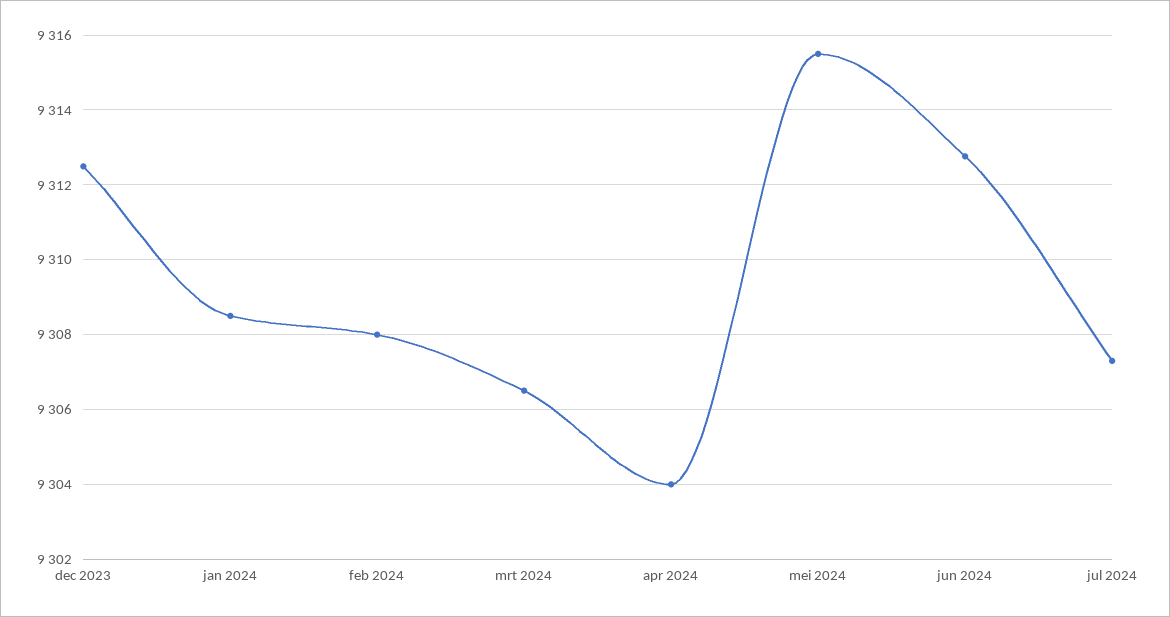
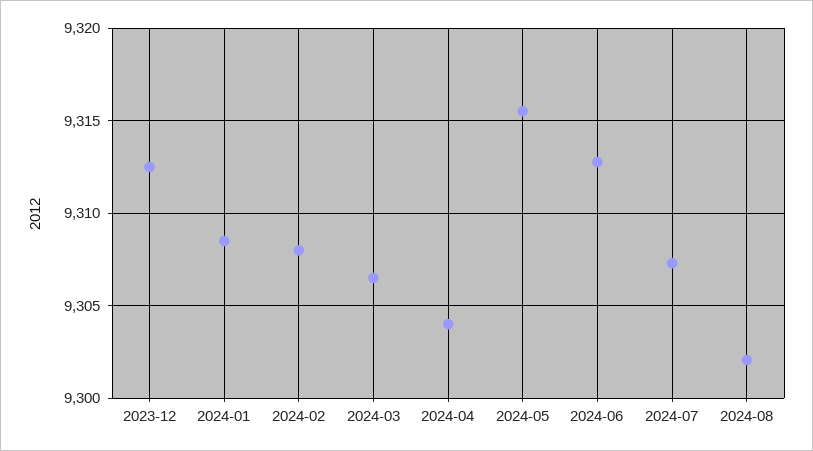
2024-08: none -> 9302

